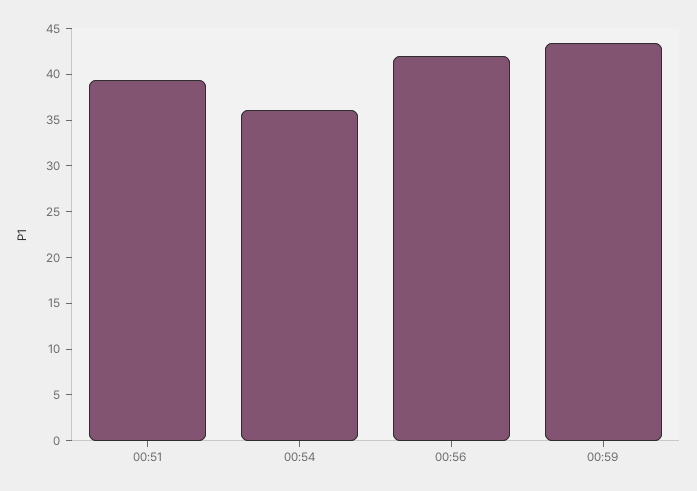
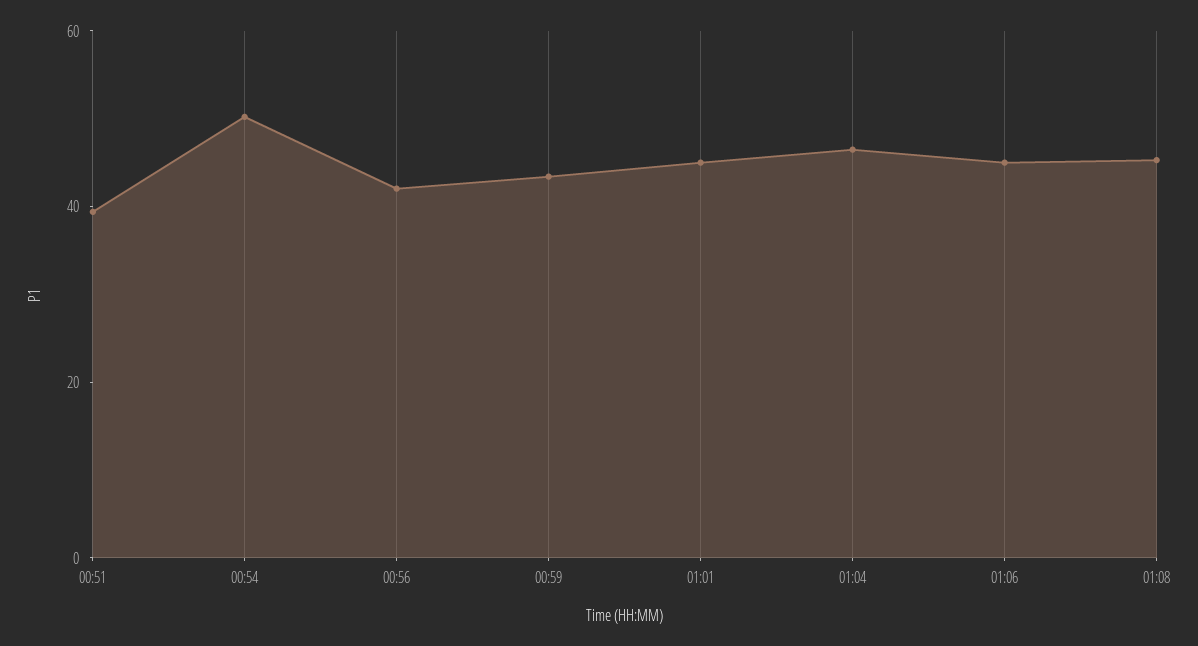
00:54: 36 -> 50
01:01: none -> 45
01:04: none -> 45
01:06: none -> 45
01:08: none -> 45

